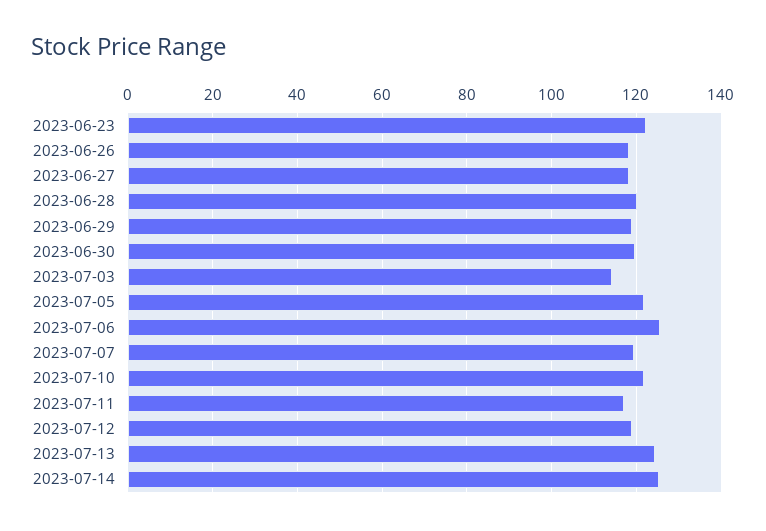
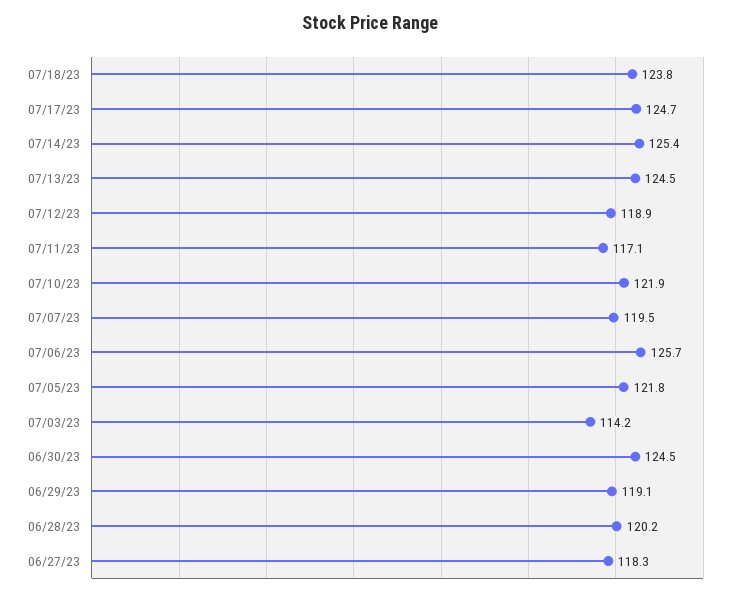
2023-06-23: 122 -> none
2023-06-26: 118 -> none
2023-06-30: 120 -> 124.5
07/18/23: none -> 123.8
07/17/23: none -> 124.7

